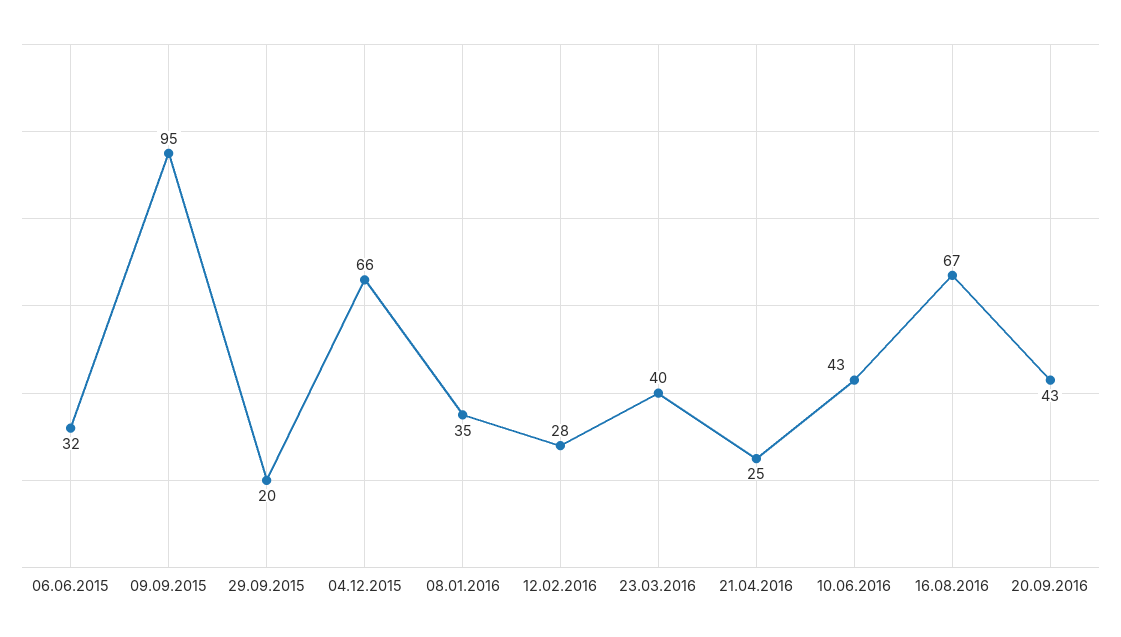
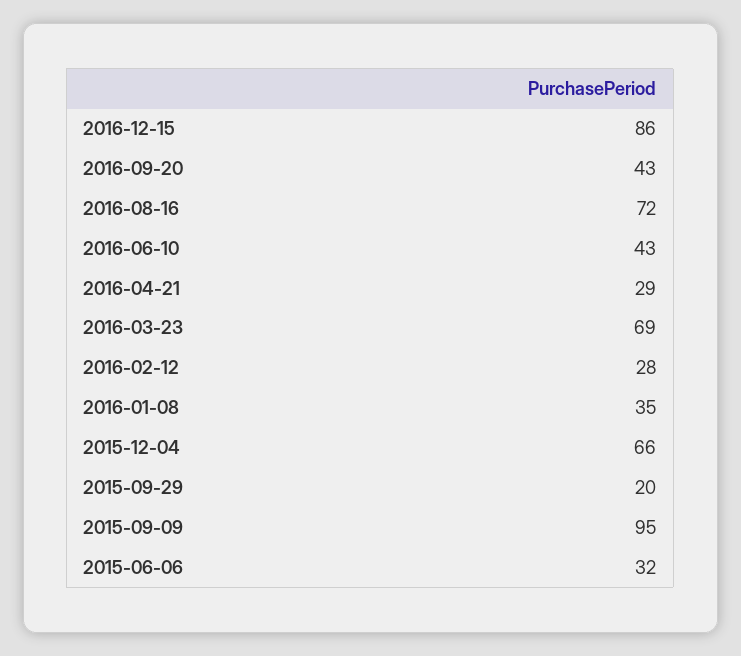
23.03.2016: 40 -> 69
21.04.2016: 25 -> 29
16.08.2016: 67 -> 72
2016-12-15: none -> 86

